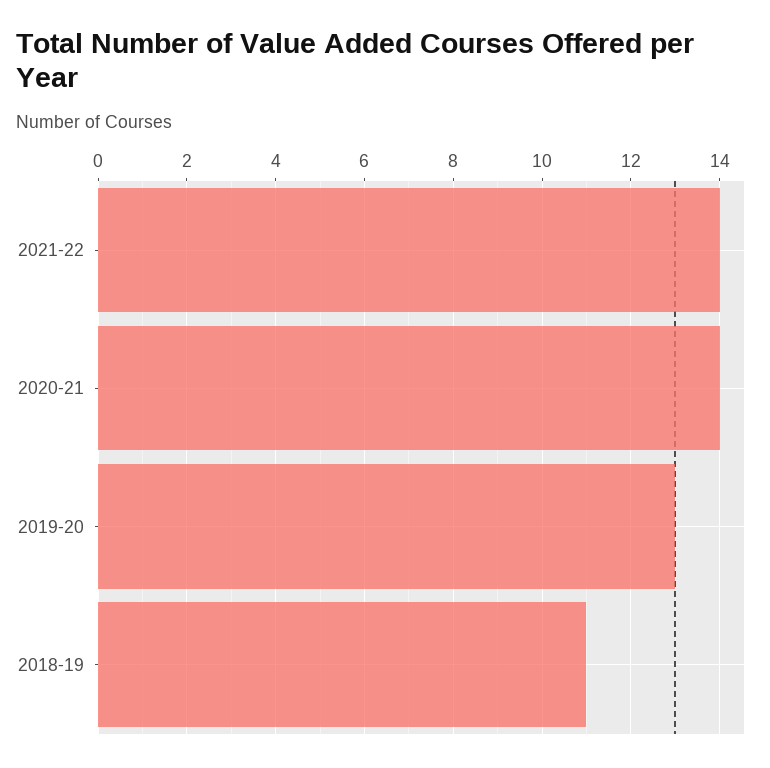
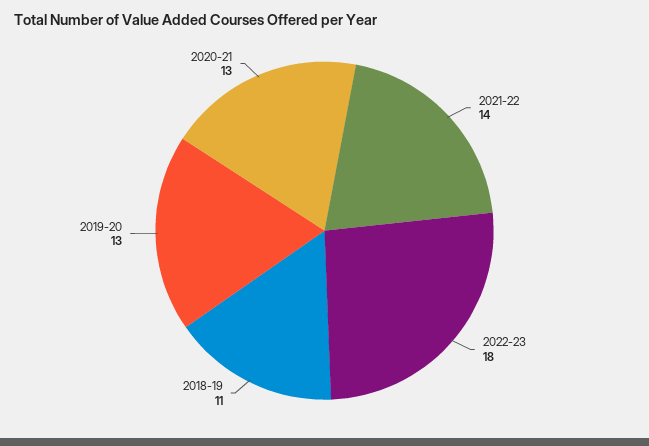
2020-21: 14 -> 13
2022-23: none -> 18

